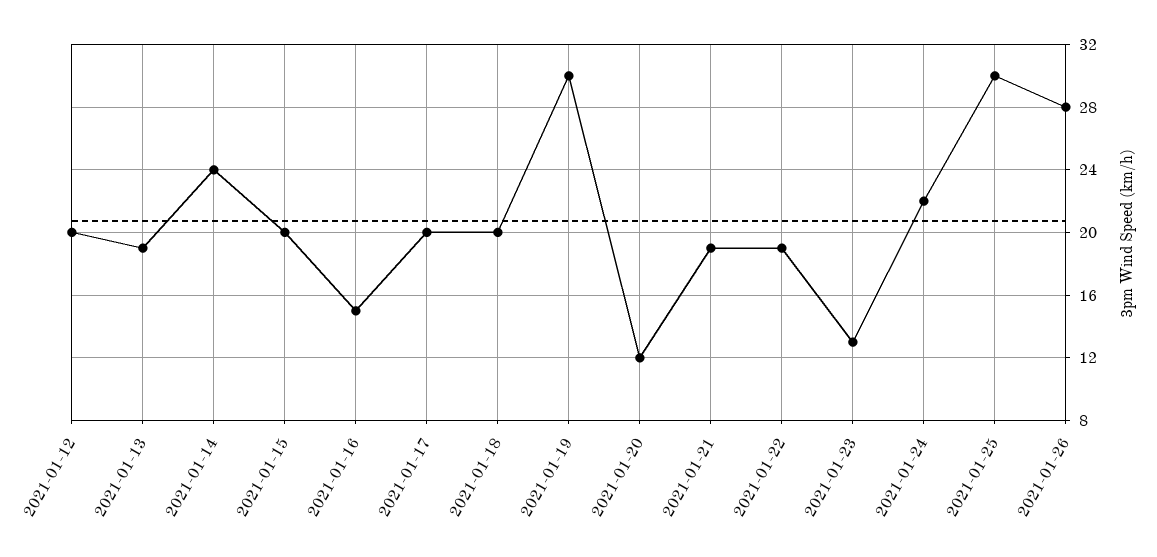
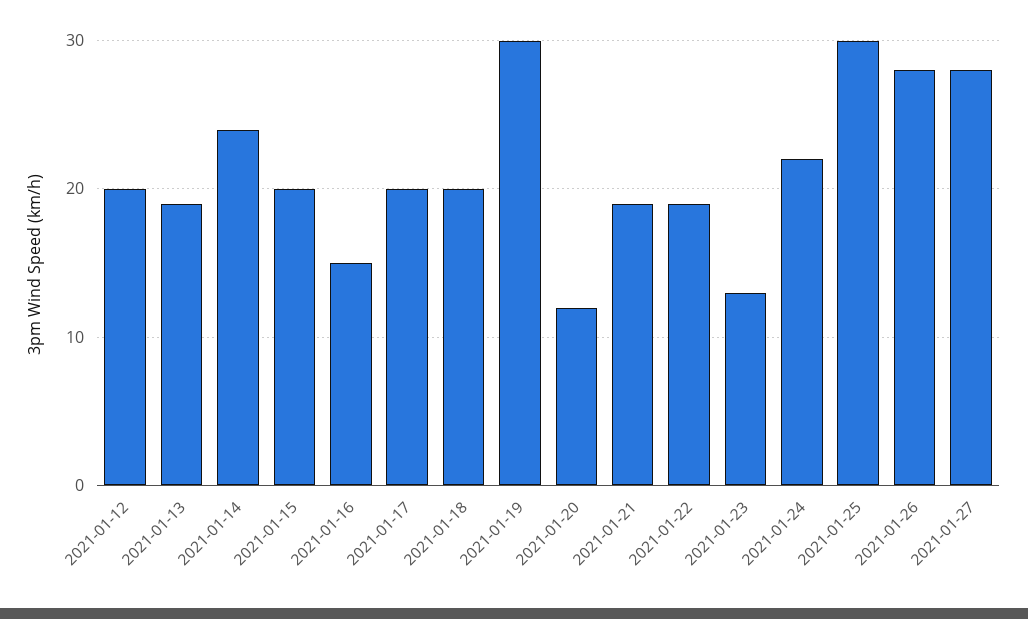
2021-01-27: none -> 28

